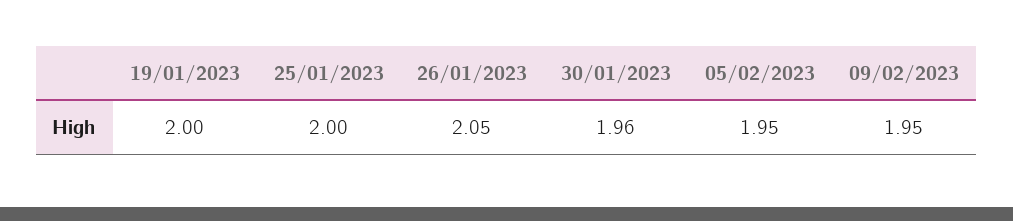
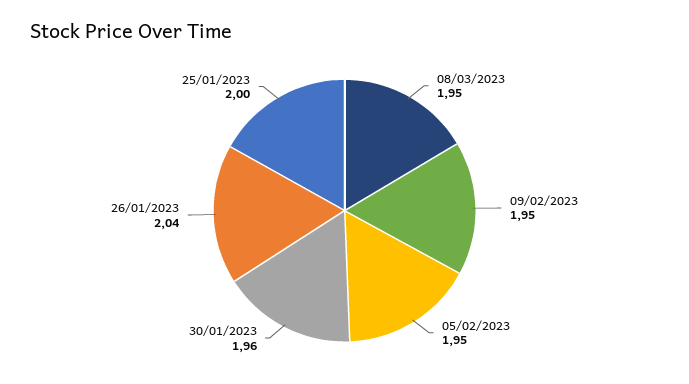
19/01/2023: 2 -> none
26/01/2023: 2.05 -> 2.04
08/03/2023: none -> 1.95

